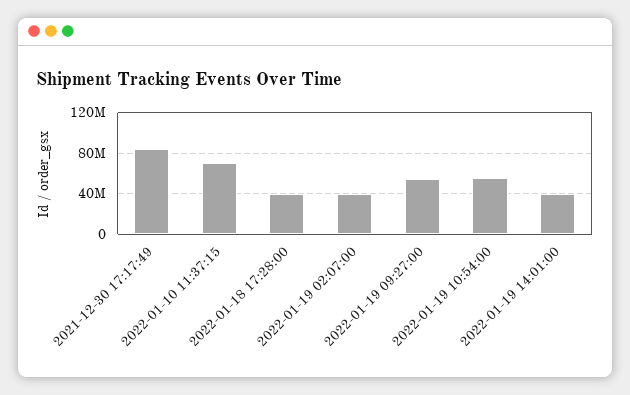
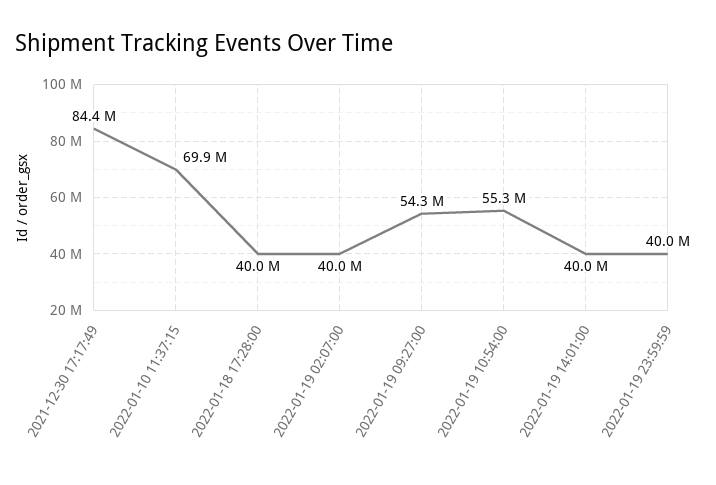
2022-01-19 23:59:59: none -> 40000000

